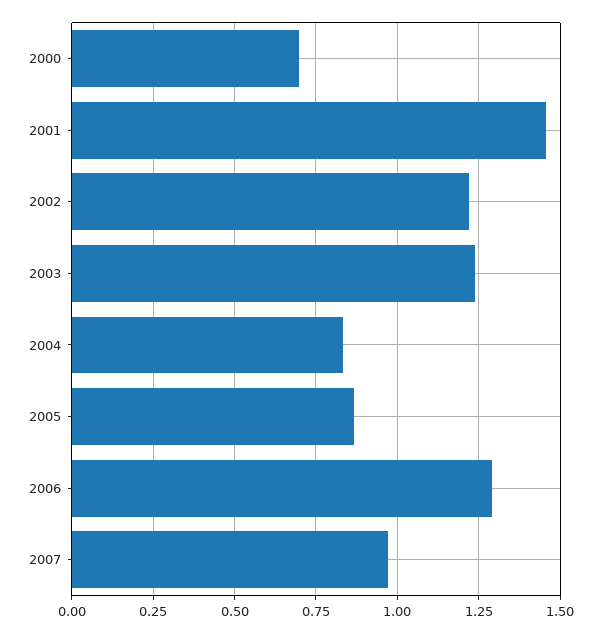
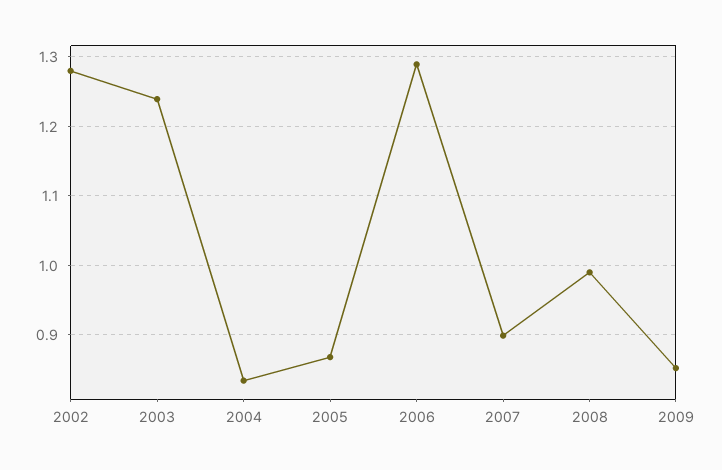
2000: 0.7 -> none
2001: 1.45 -> none
2002: 1.225 -> 1.28
2007: 0.975 -> 0.9
2008: none -> 0.99
2009: none -> 0.85

